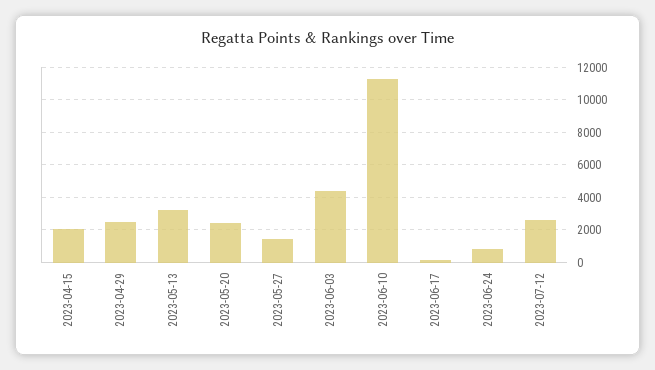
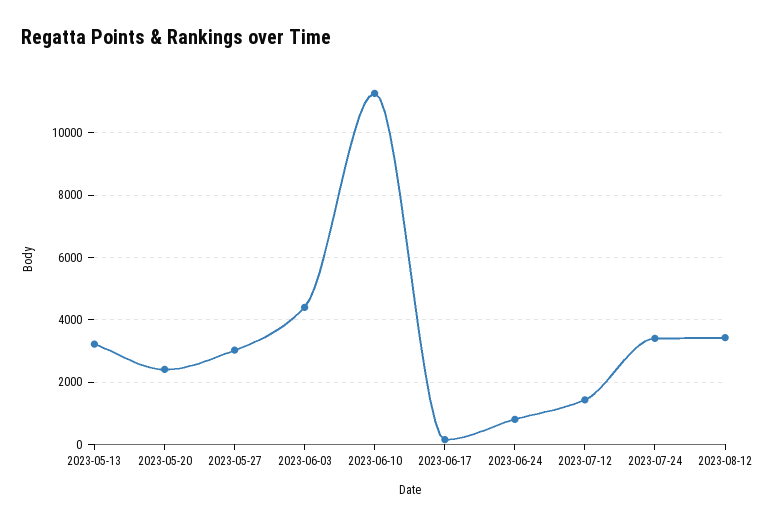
2023-04-15: 2000 -> none
2023-04-29: 2500 -> none
2023-05-27: 1500 -> 3000
2023-07-12: 2500 -> 1400
2023-07-24: none -> 3400
2023-08-12: none -> 3400

